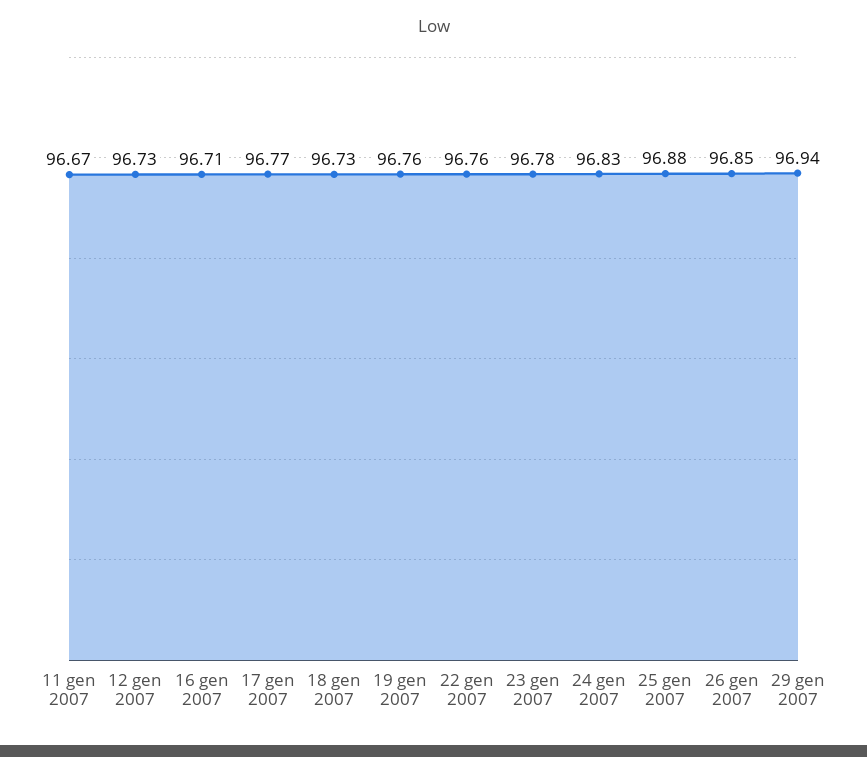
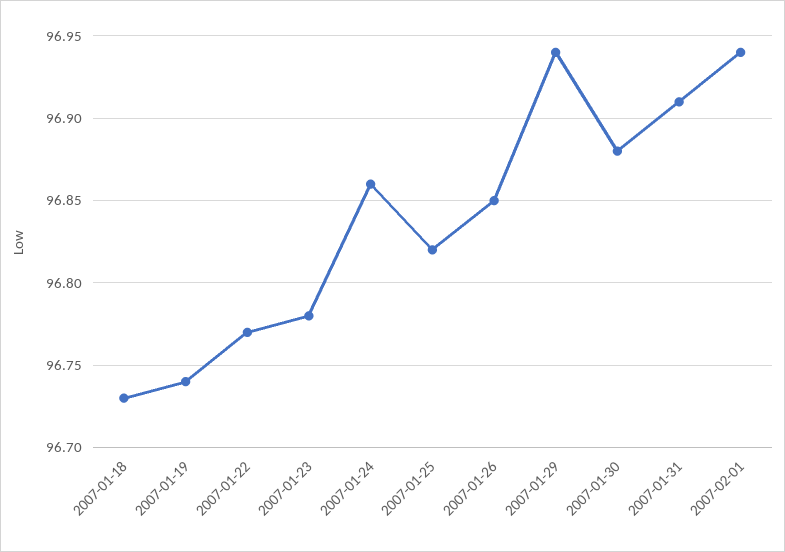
11 gen 2007: 96.67 -> none
12 gen 2007: 96.73 -> none
16 gen 2007: 96.71 -> none
17 gen 2007: 96.77 -> none
19 gen 2007: 96.76 -> 96.74
22 gen 2007: 96.76 -> 96.77
24 gen 2007: 96.83 -> 96.86
25 gen 2007: 96.88 -> 96.82
2007-01-30: none -> 96.88
2007-01-31: none -> 96.91
2007-02-01: none -> 96.94

